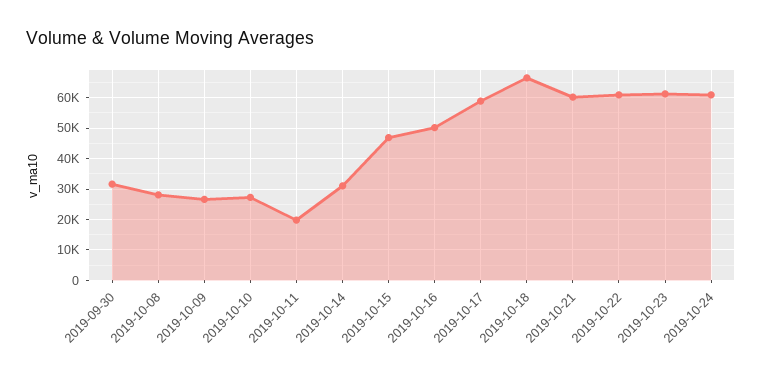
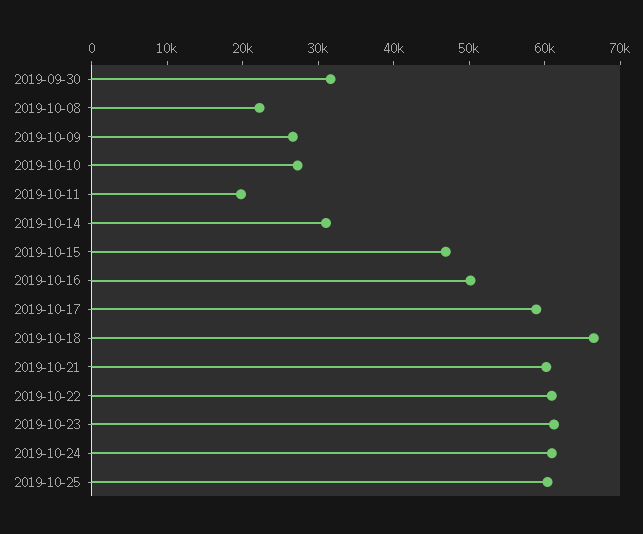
2019-10-08: 28000 -> 22000
2019-10-25: none -> 60000

